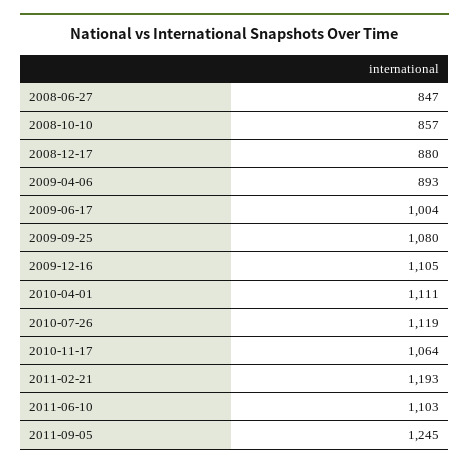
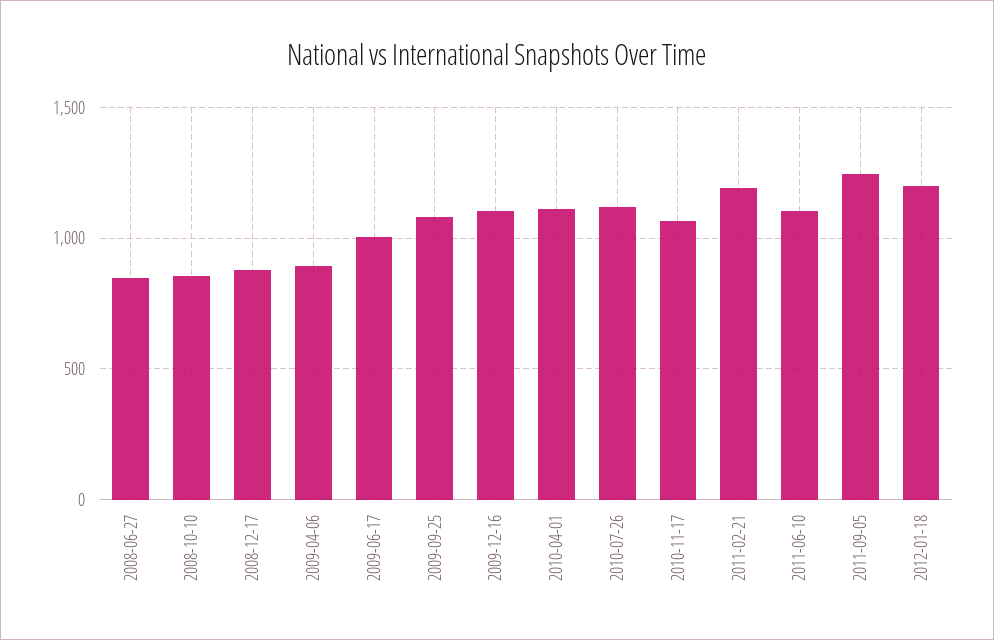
2012-01-18: none -> 1200

